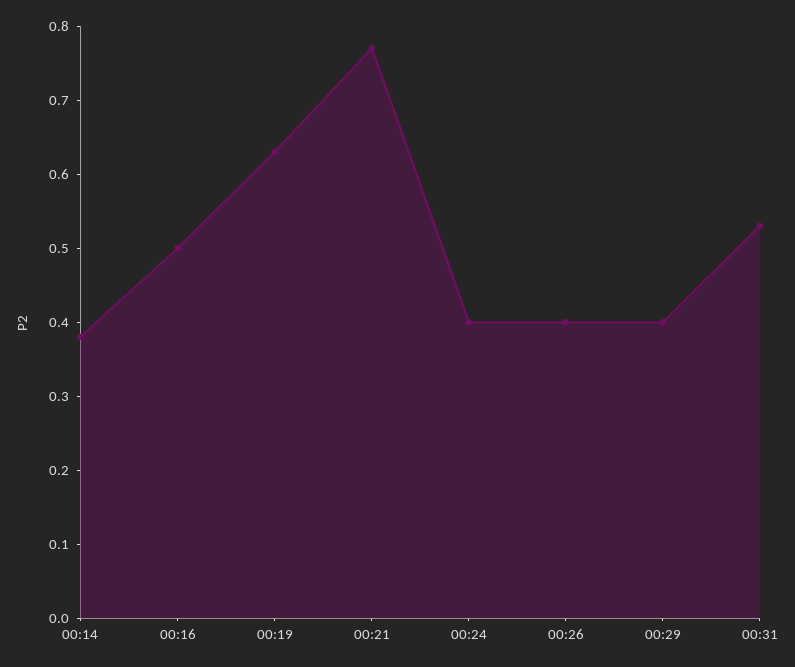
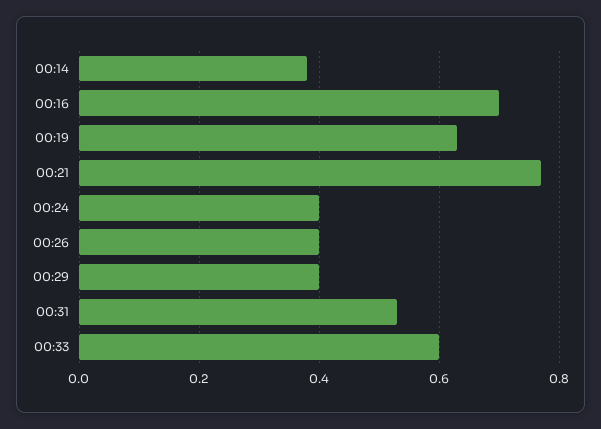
00:16: 0.5 -> 0.7
00:33: none -> 0.6

